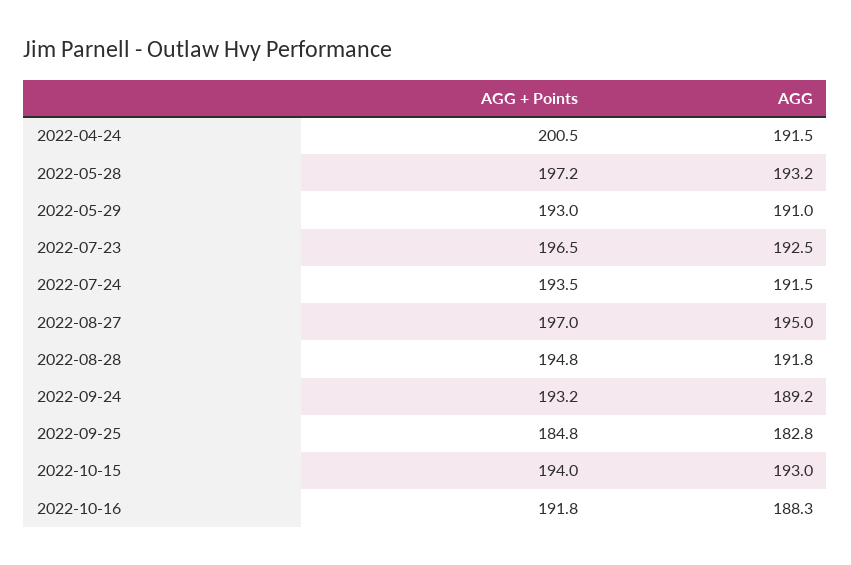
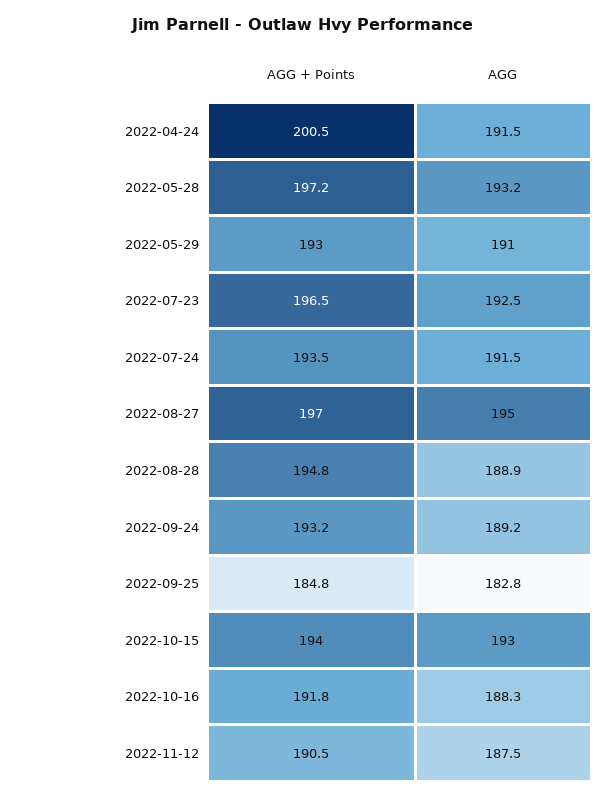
AGG, 2022-08-28: 191.8 -> 188.9
AGG + Points, 2022-11-12: none -> 190.5
AGG, 2022-11-12: none -> 187.5

